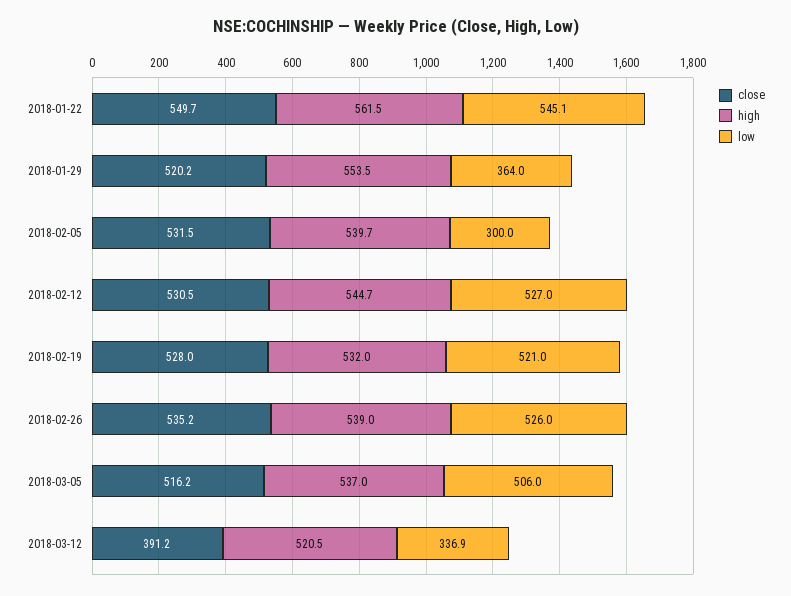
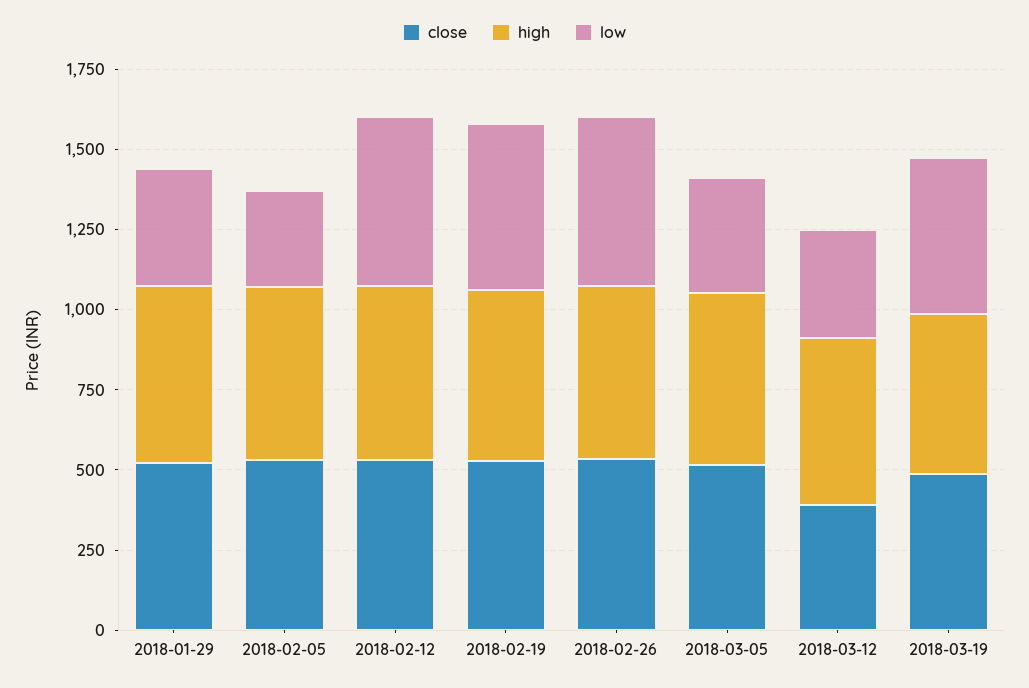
close, 2018-01-22: 549.7 -> none
high, 2018-01-22: 561.5 -> none
low, 2018-01-22: 545.1 -> none
low, 2018-03-05: 506 -> 350
close, 2018-03-19: none -> 500
high, 2018-03-19: none -> 500
low, 2018-03-19: none -> 500

